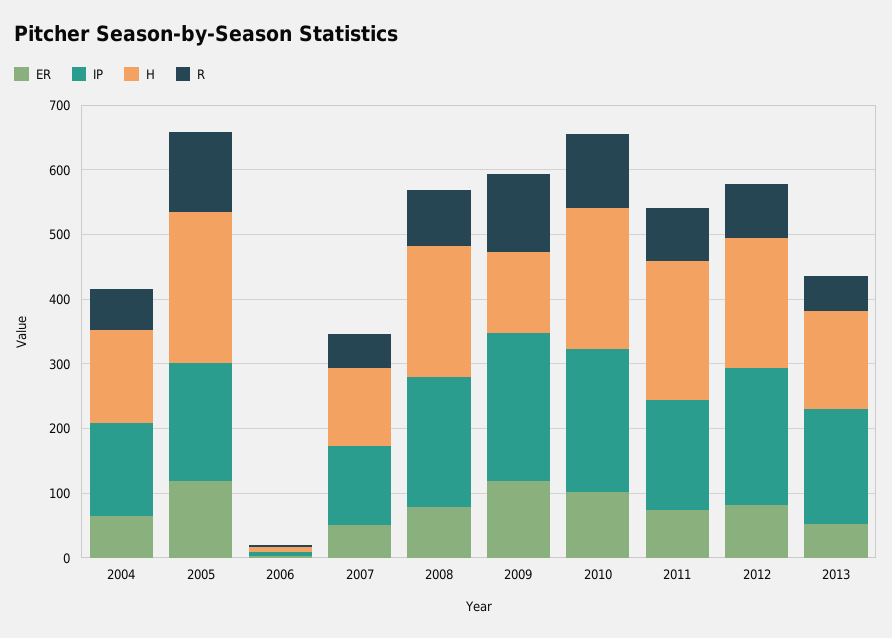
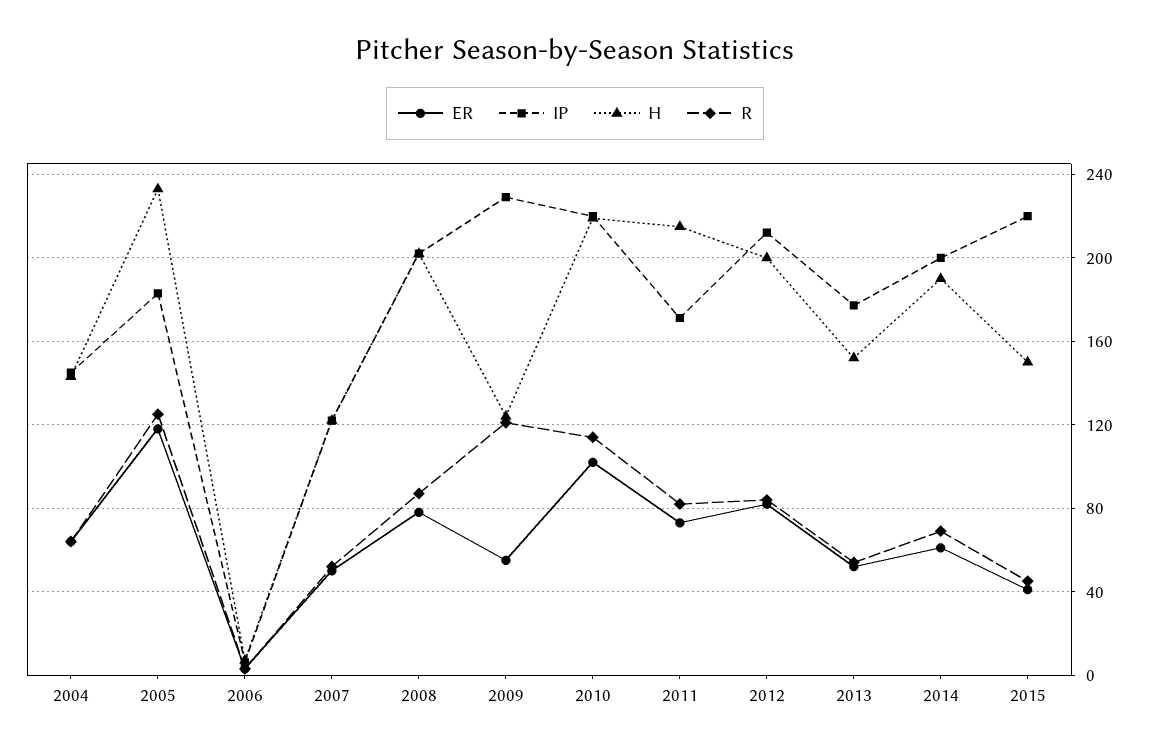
ER, 2009: 120 -> 55
ER, 2014: none -> 60
IP, 2014: none -> 200
H, 2014: none -> 190
R, 2014: none -> 70
ER, 2015: none -> 40
IP, 2015: none -> 220
H, 2015: none -> 150
R, 2015: none -> 45

